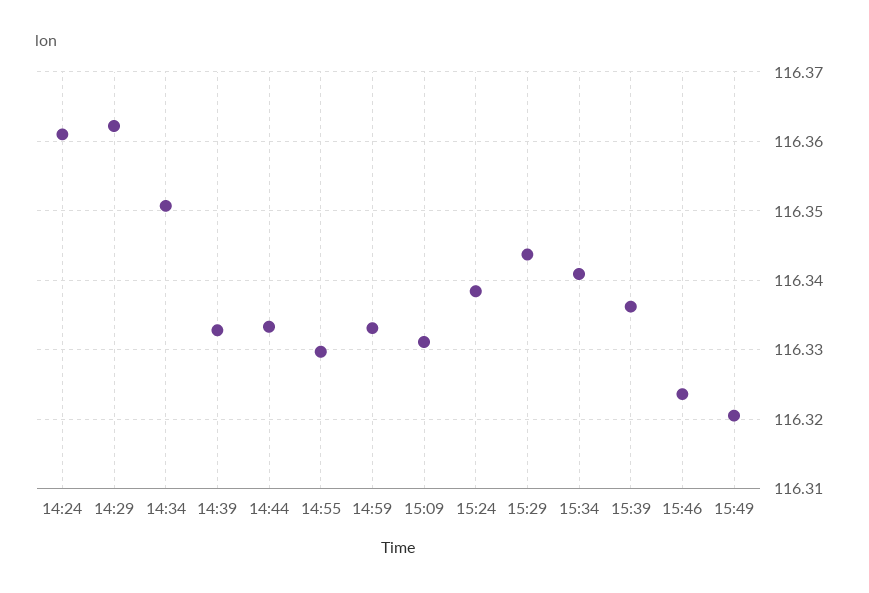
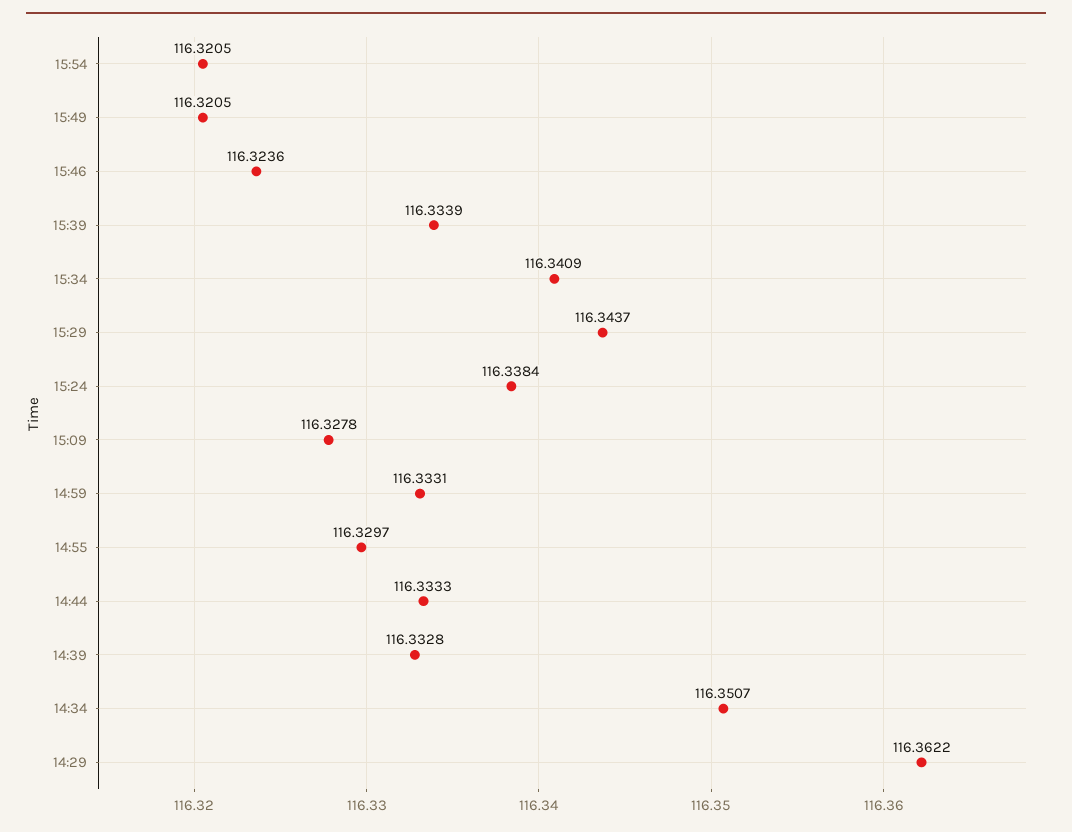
14:24: 116.361 -> none
15:09: 116.331 -> 116.3278
15:39: 116.336 -> 116.3339
15:54: none -> 116.3205

